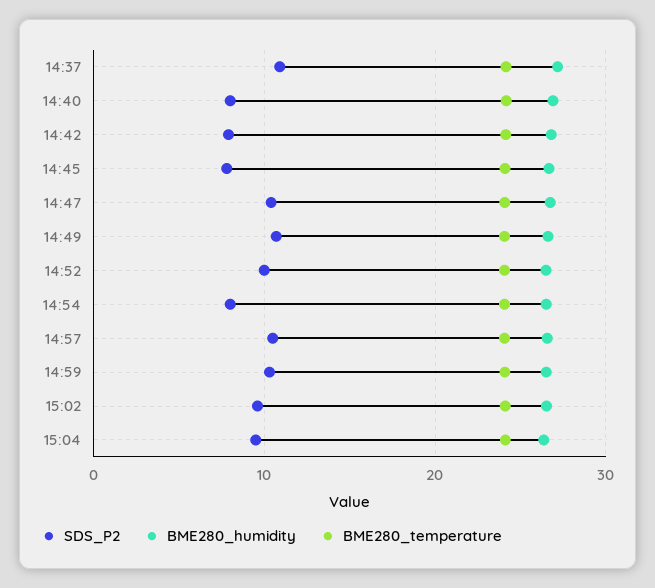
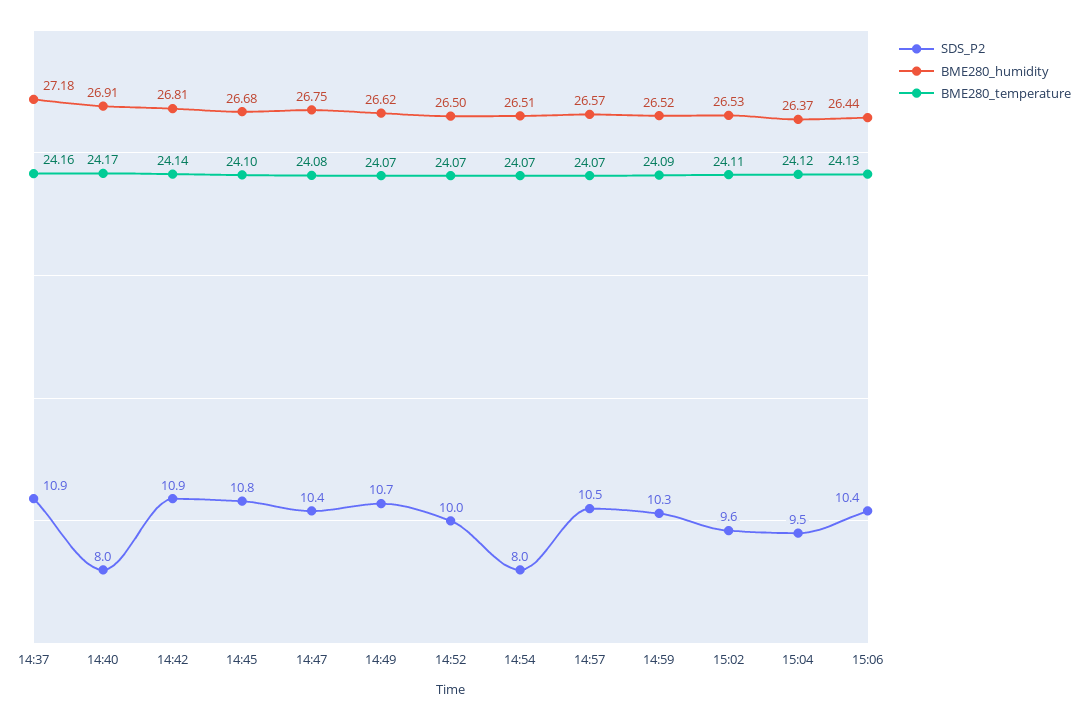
SDS_P2, 14:42: 8 -> 10.9
SDS_P2, 14:45: 8 -> 10.8
SDS_P2, 15:06: none -> 10.4
BME280_humidity, 15:06: none -> 26.44
BME280_temperature, 15:06: none -> 24.13

